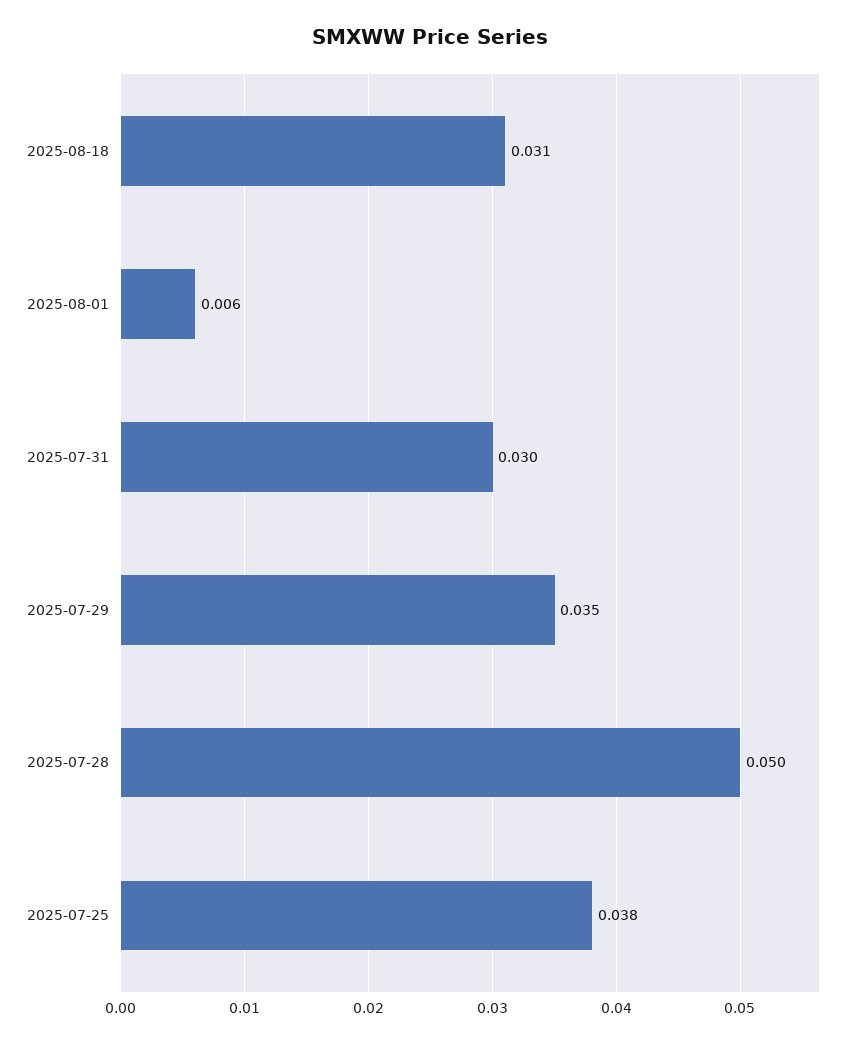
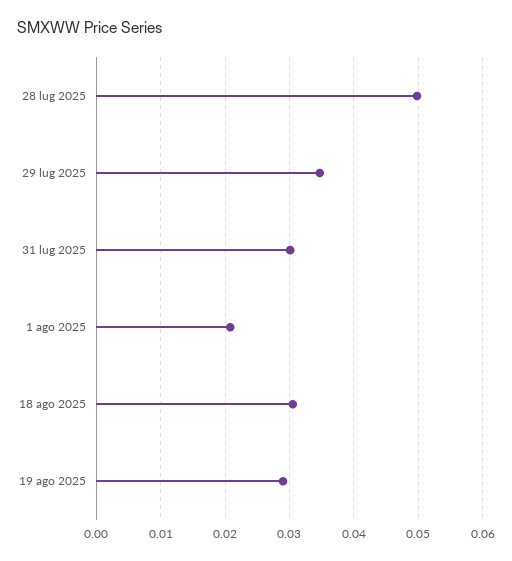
2025-08-01: 0.006 -> 0.021
2025-07-25: 0.038 -> none
19 ago 2025: none -> 0.029

